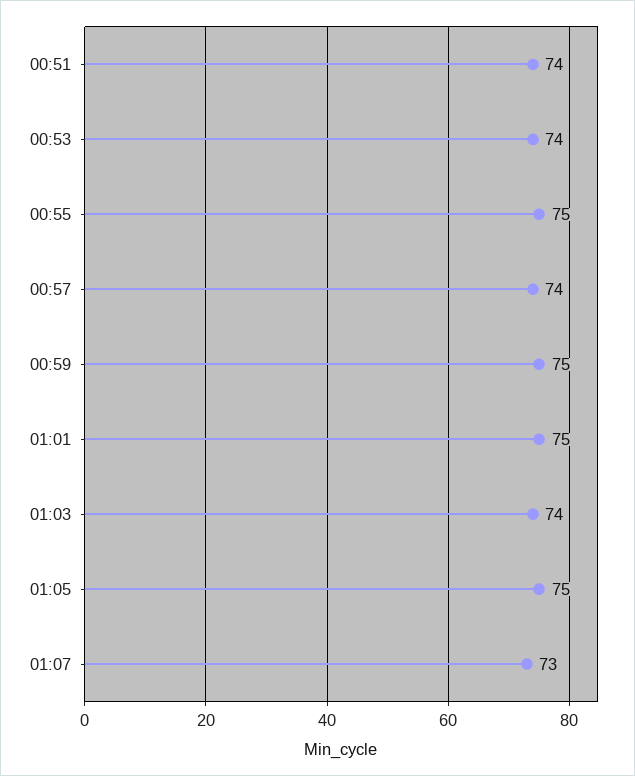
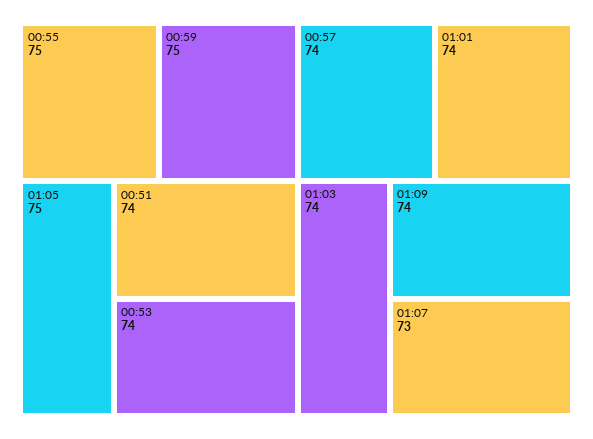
01:01: 75 -> 74
01:09: none -> 74

